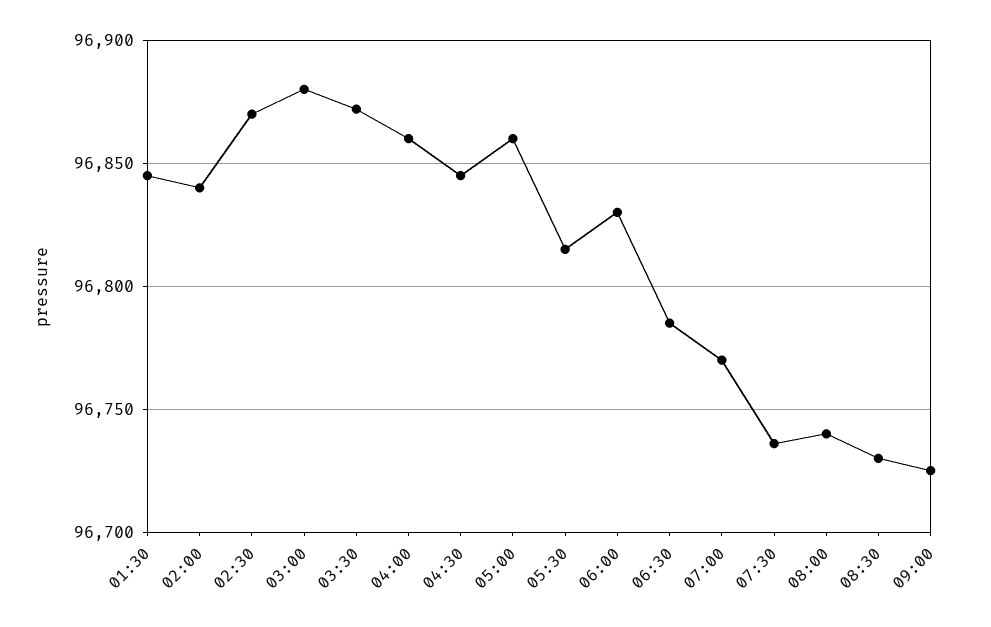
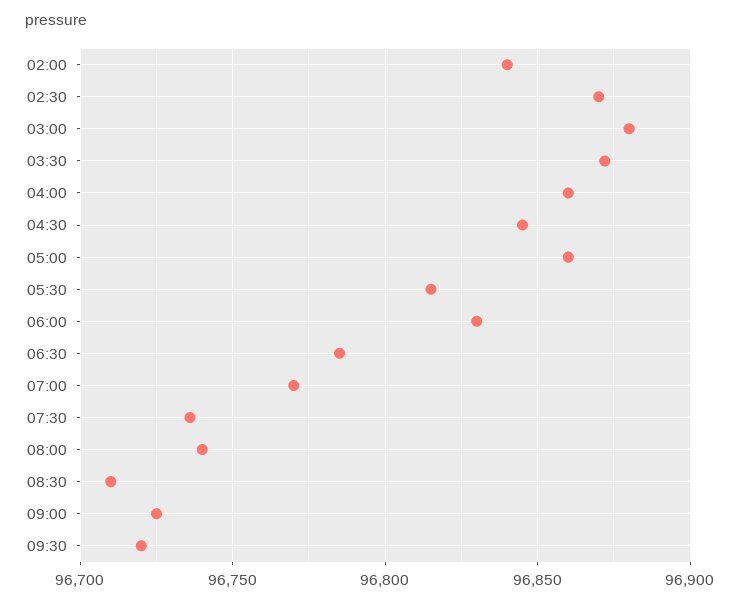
01:30: 96845 -> none
08:30: 96730 -> 96710
09:30: none -> 96720

